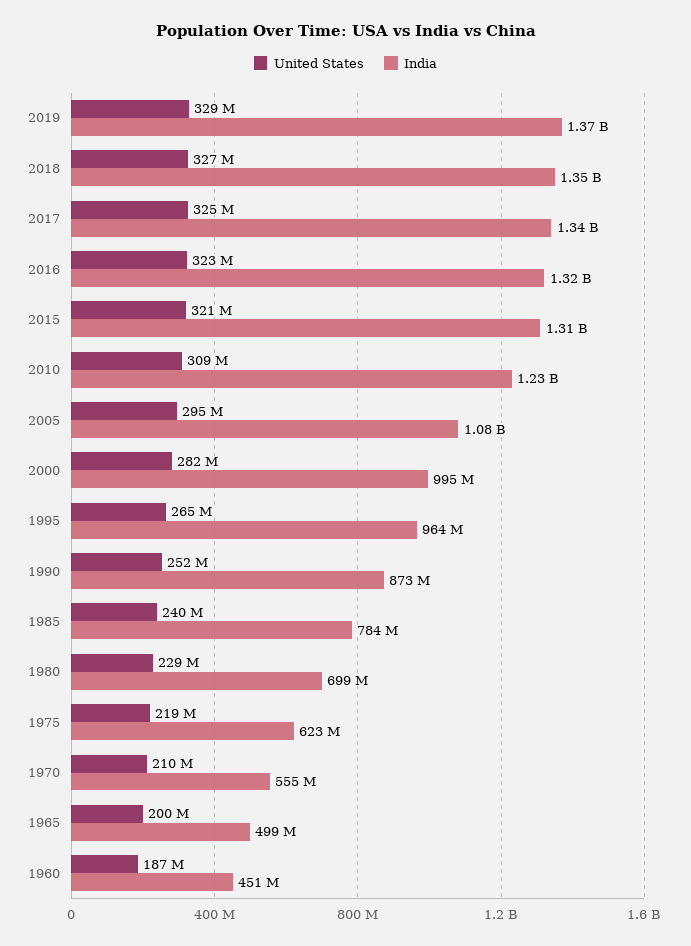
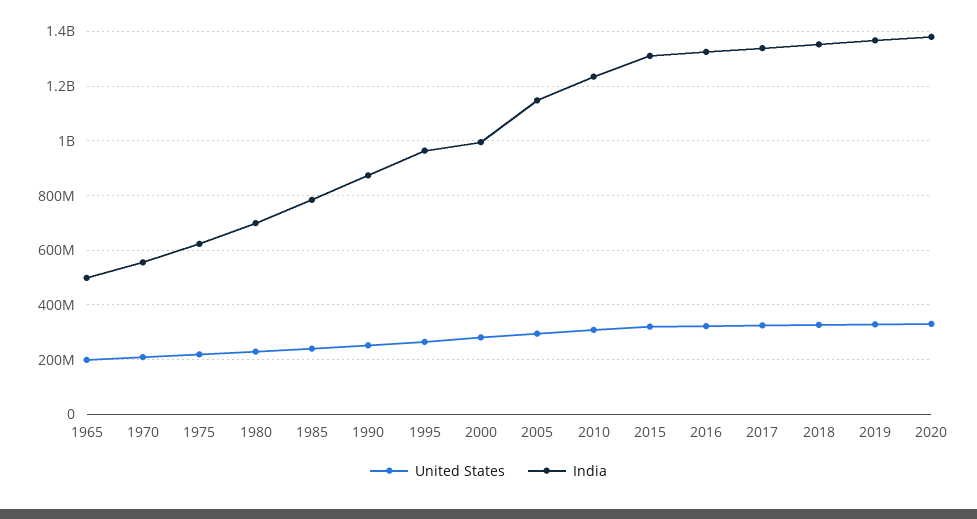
India, 2005: 1080000000 -> 1150000000
United States, 1960: 187000000 -> none
India, 1960: 451000000 -> none
United States, 2020: none -> 325000000
India, 2020: none -> 1375000000

